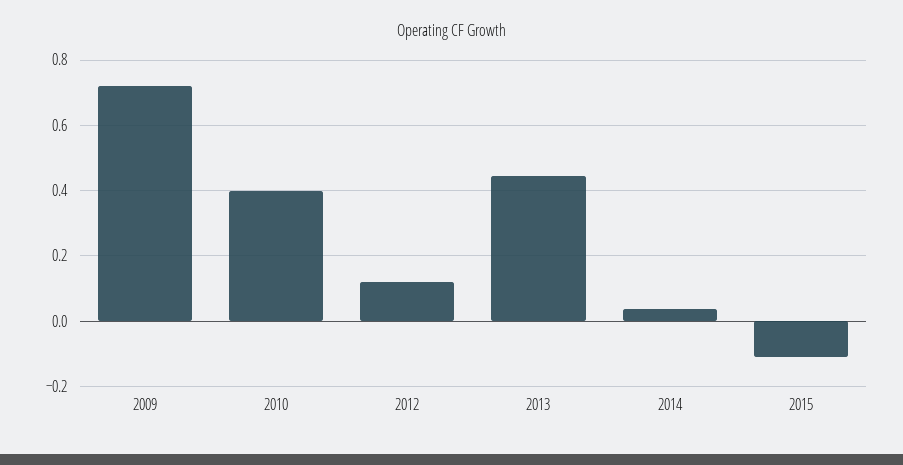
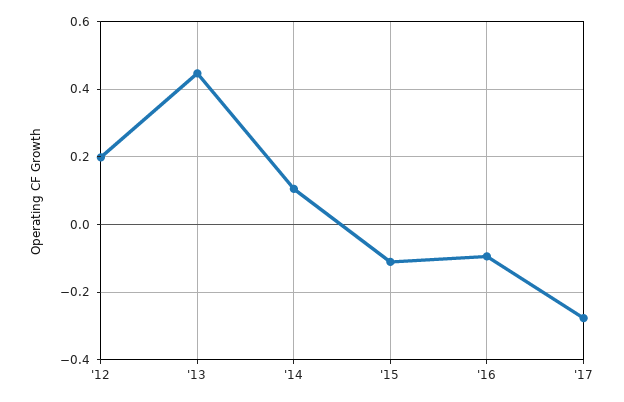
2009: 0.72 -> none
2010: 0.4 -> none
2012: 0.12 -> 0.2
2014: 0.04 -> 0.1
'16: none -> -0.1
'17: none -> -0.28

